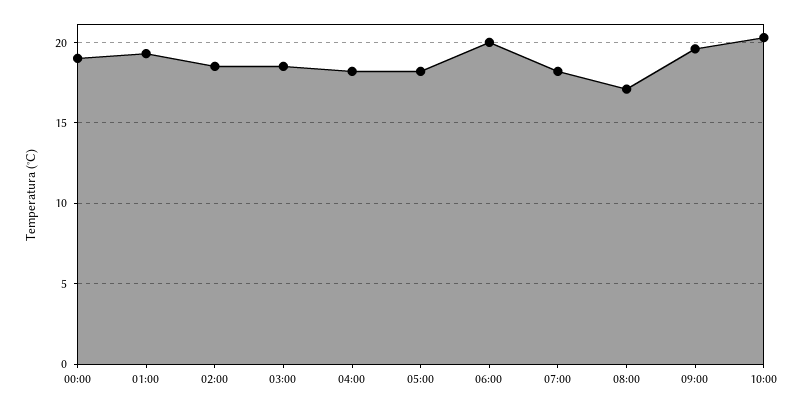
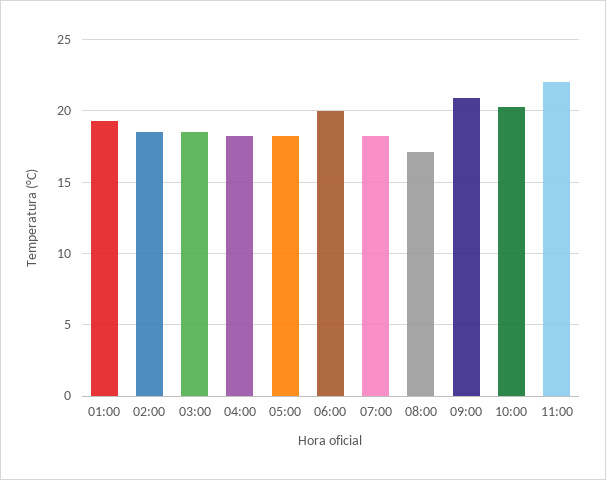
00:00: 19 -> none
09:00: 19.5 -> 21
11:00: none -> 22

